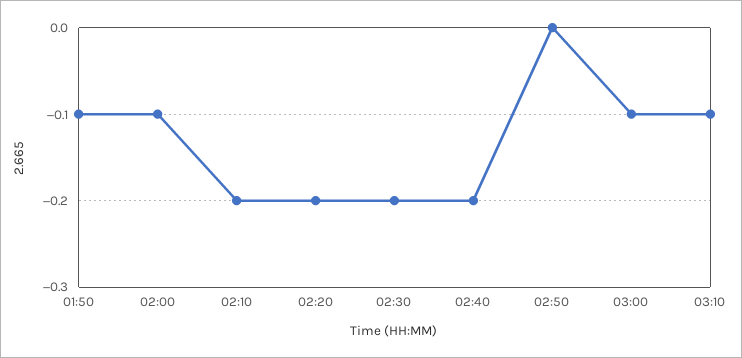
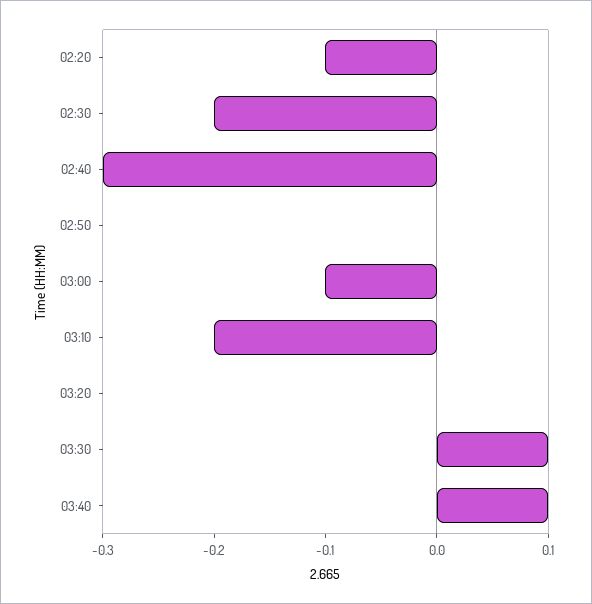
01:50: -0.1 -> none
02:00: -0.1 -> none
02:10: -0.2 -> none
02:20: -0.2 -> -0.1
02:40: -0.2 -> -0.3
03:10: -0.1 -> -0.2
03:20: none -> 0
03:30: none -> 0.1
03:40: none -> 0.1

